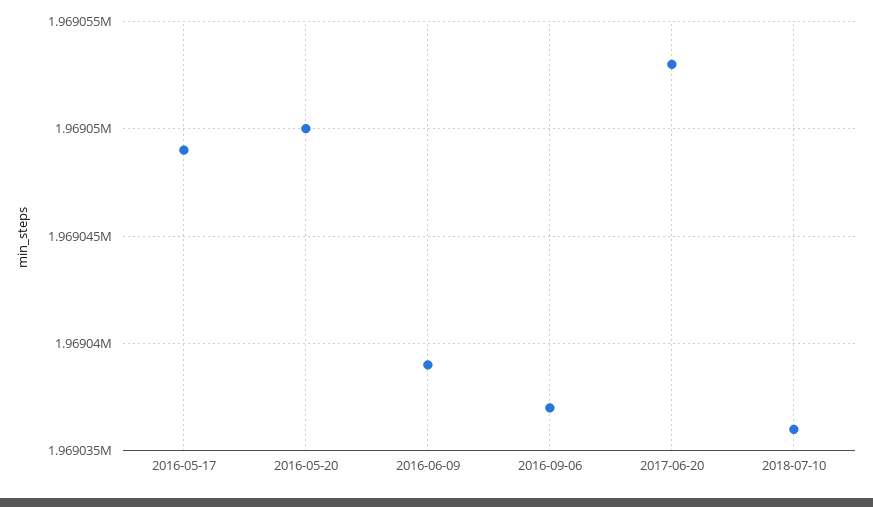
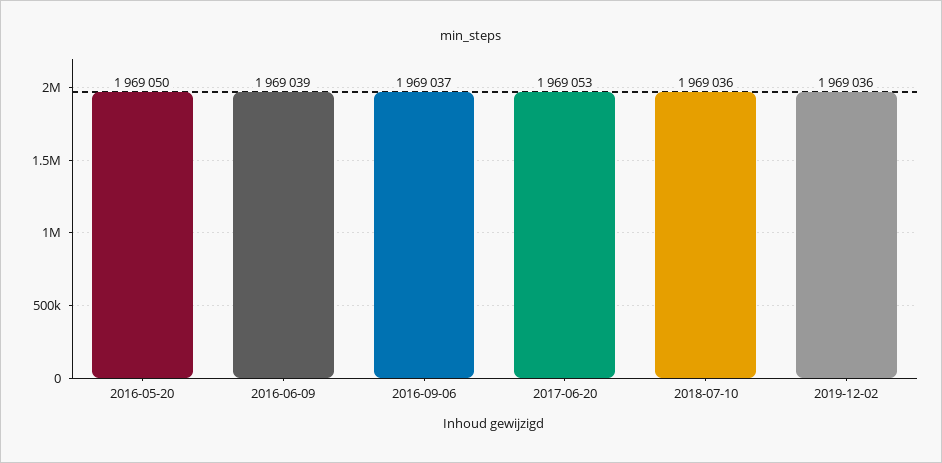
2016-05-17: 1969049 -> none
2019-12-02: none -> 1969036

